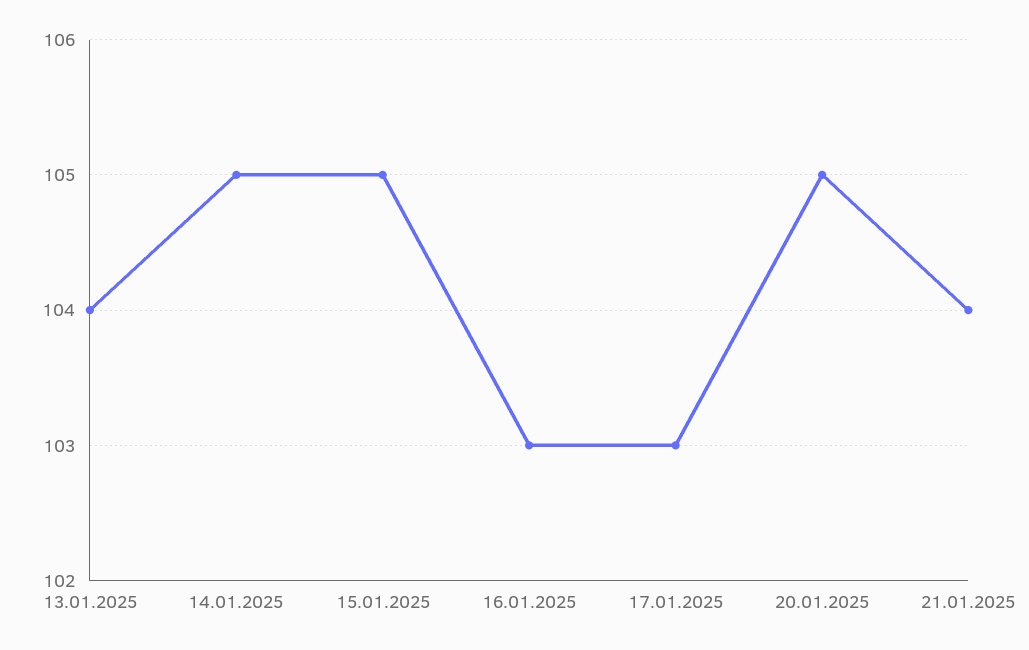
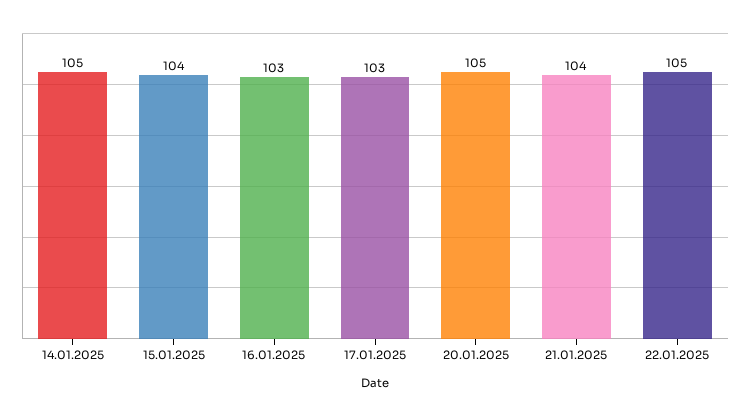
13.01.2025: 104 -> none
15.01.2025: 105 -> 104
22.01.2025: none -> 105

